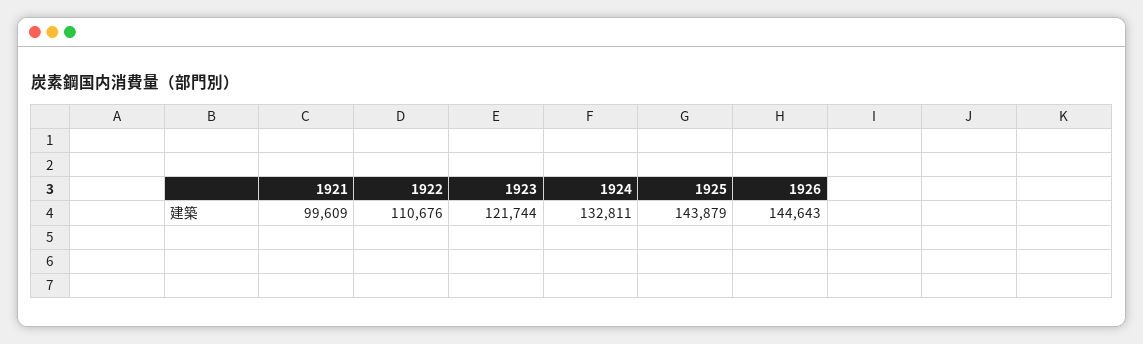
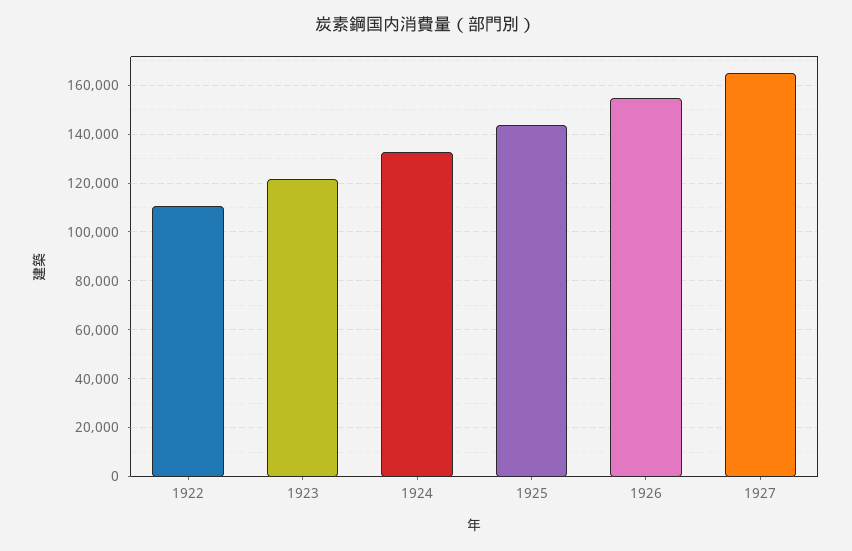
1921: 99609 -> none
1926: 144643 -> 155000
1927: none -> 165000

